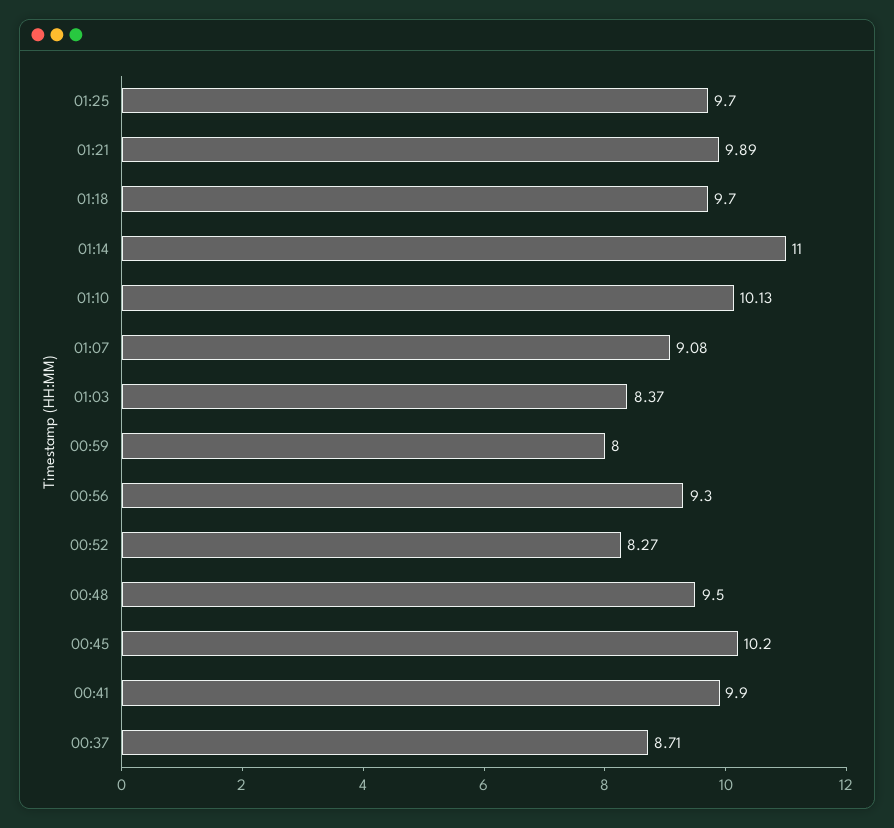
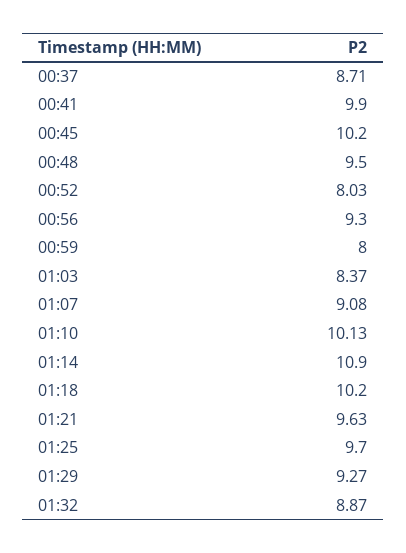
01:21: 9.89 -> 9.63
01:18: 9.7 -> 10.2
01:14: 11 -> 10.9
00:52: 8.27 -> 8.03
01:29: none -> 9.27
01:32: none -> 8.87

